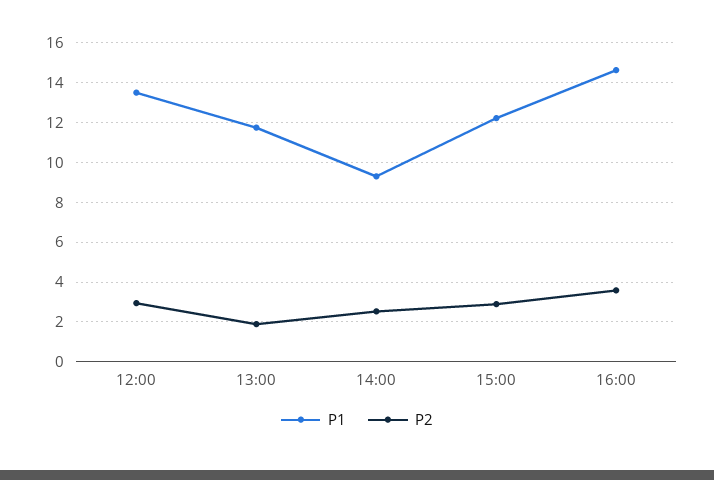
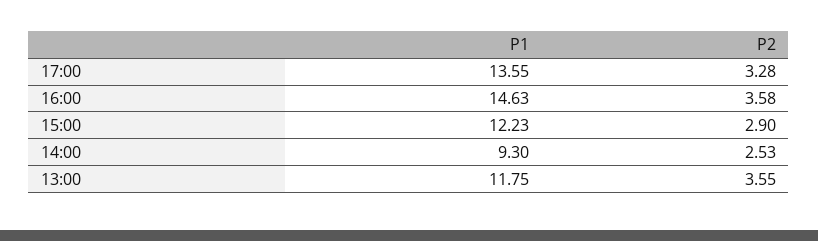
P1, 12:00: 13.5 -> none
P2, 12:00: 3 -> none
P2, 13:00: 2 -> 3.55
P1, 17:00: none -> 13.55
P2, 17:00: none -> 3.28

